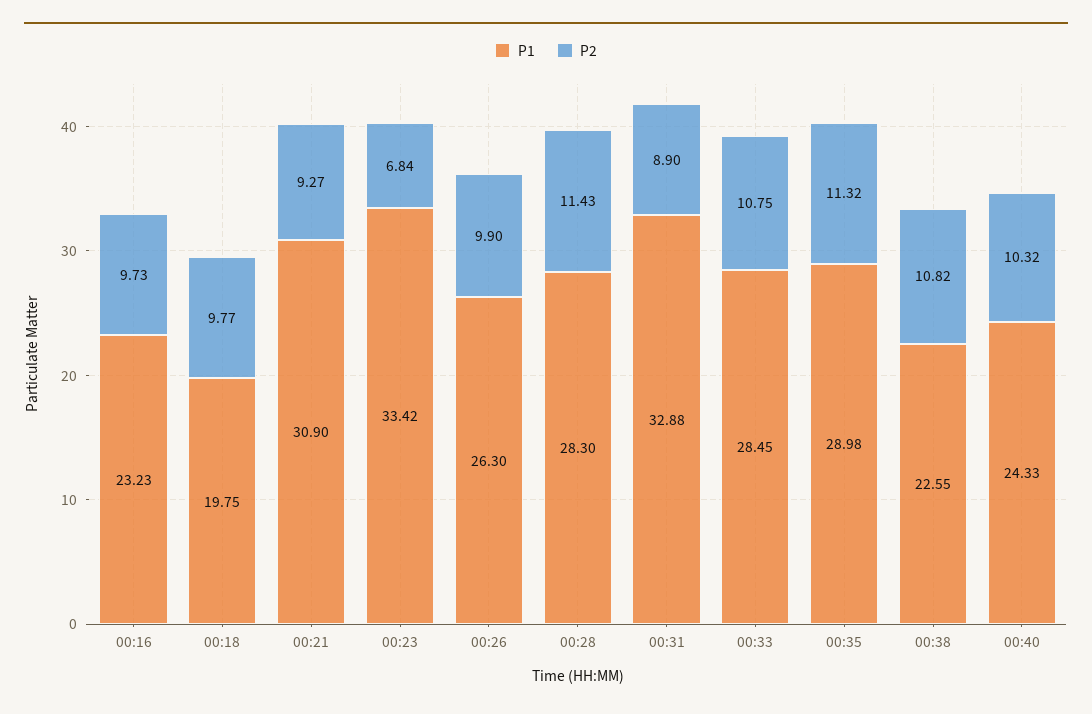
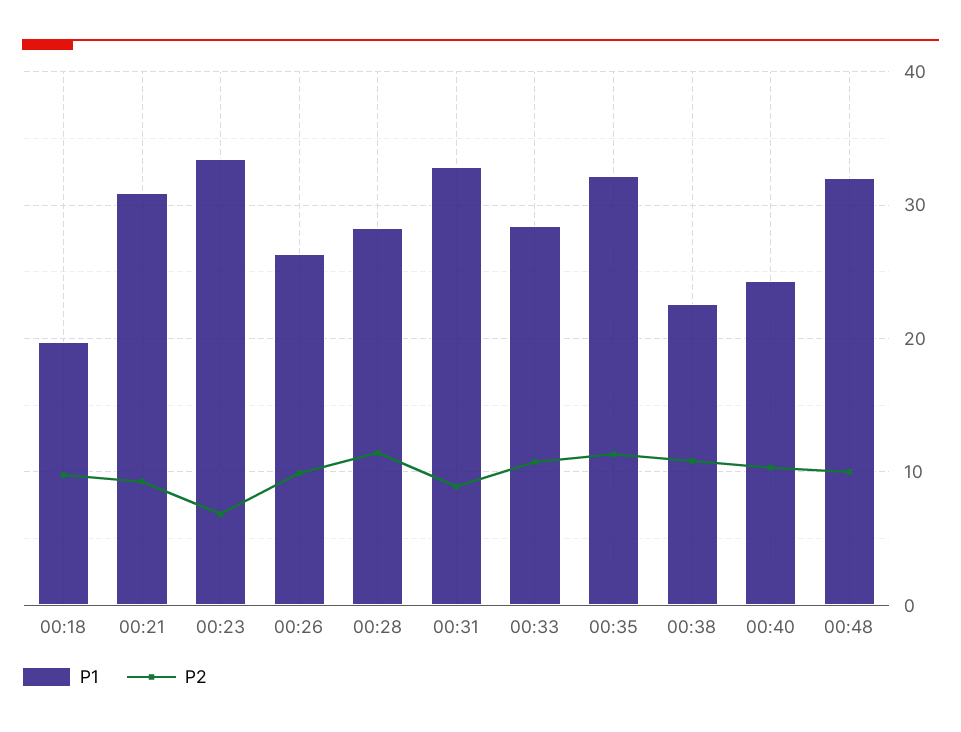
P1, 00:16: 23.23 -> none
P2, 00:16: 9.73 -> none
P1, 00:35: 28.98 -> 32
P1, 00:48: none -> 32
P2, 00:48: none -> 10

